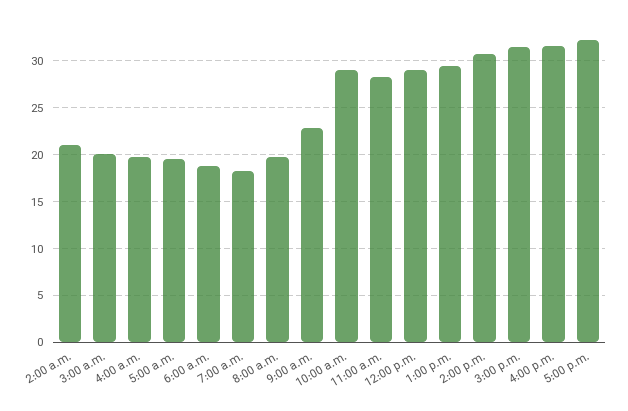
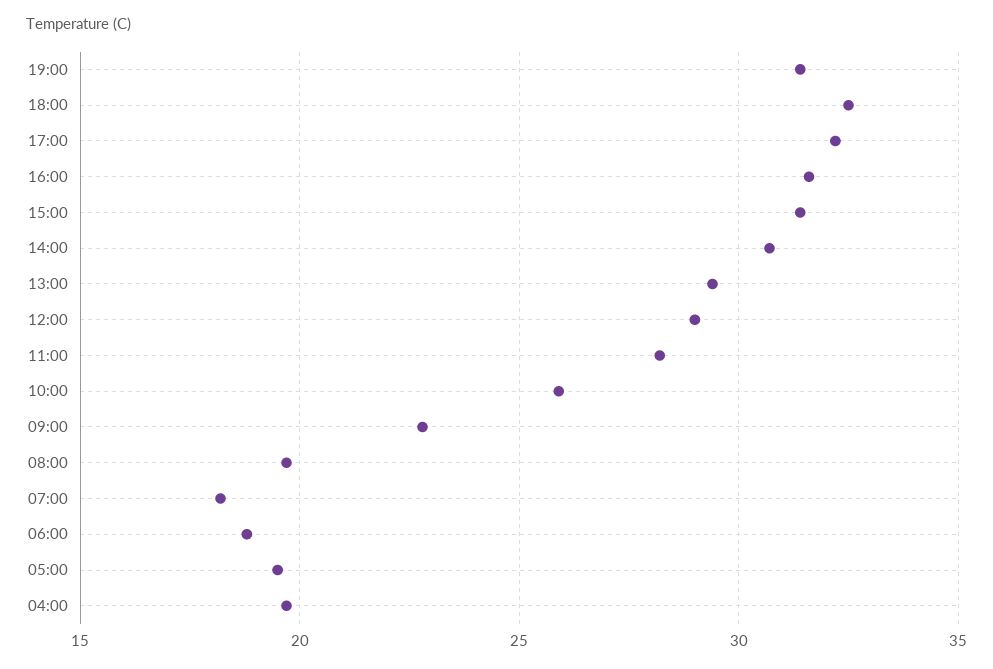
2:00 a.m.: 21 -> none
3:00 a.m.: 20 -> none
10:00 a.m.: 29 -> 26
19:00: none -> 31.5
18:00: none -> 32.5

